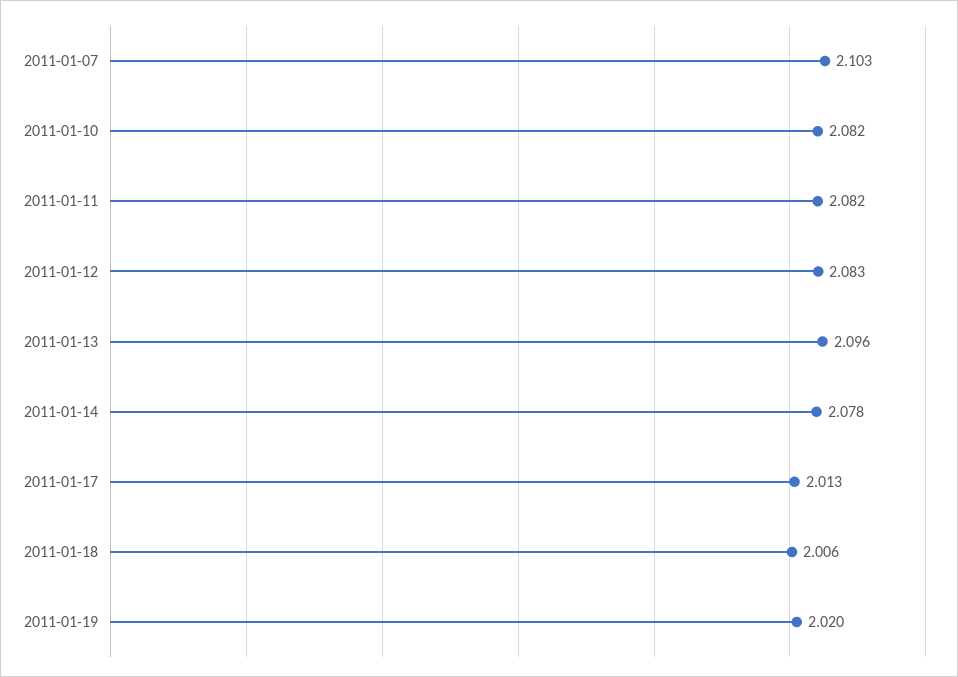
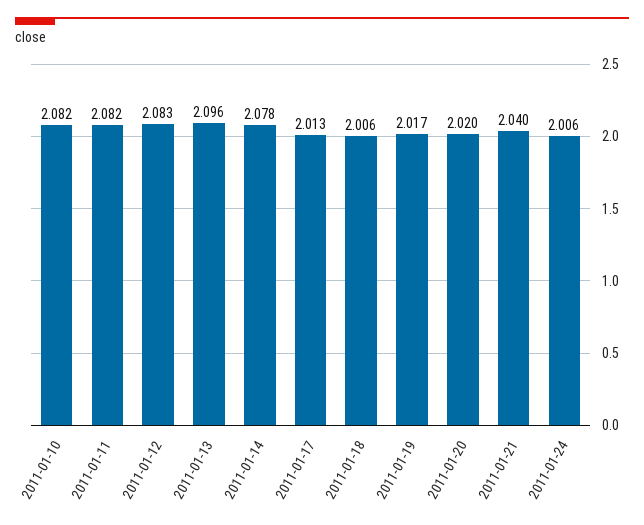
2011-01-07: 2.103 -> none
2011-01-19: 2.02 -> 2.017
2011-01-20: none -> 2.02
2011-01-21: none -> 2.04
2011-01-24: none -> 2.006

